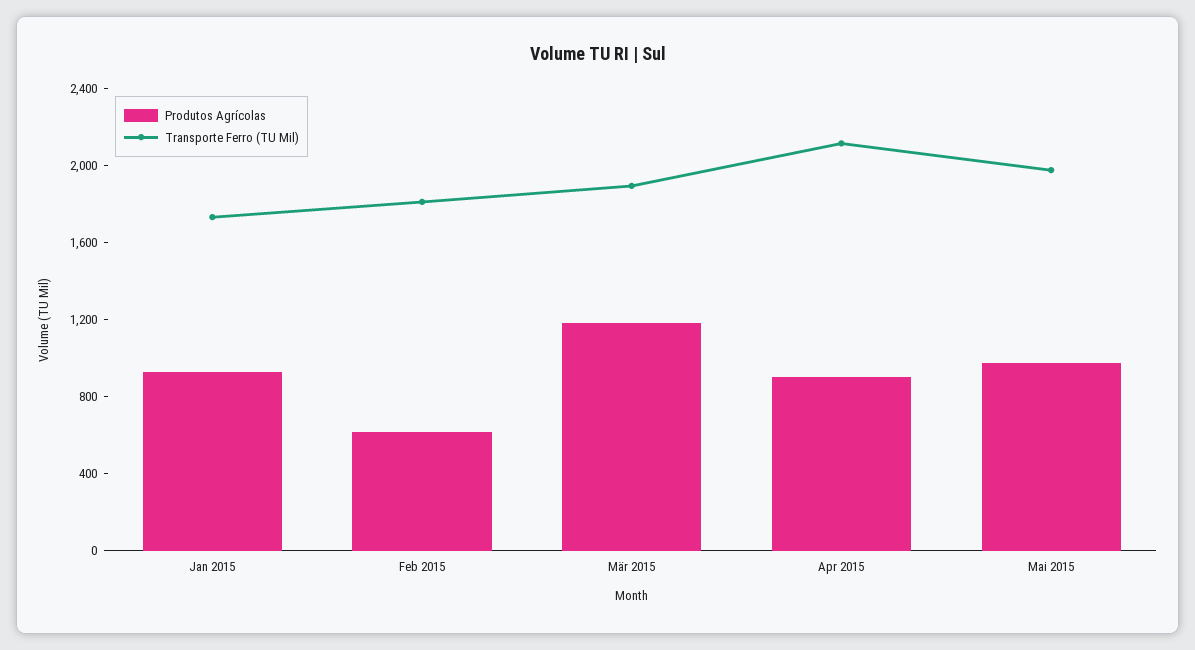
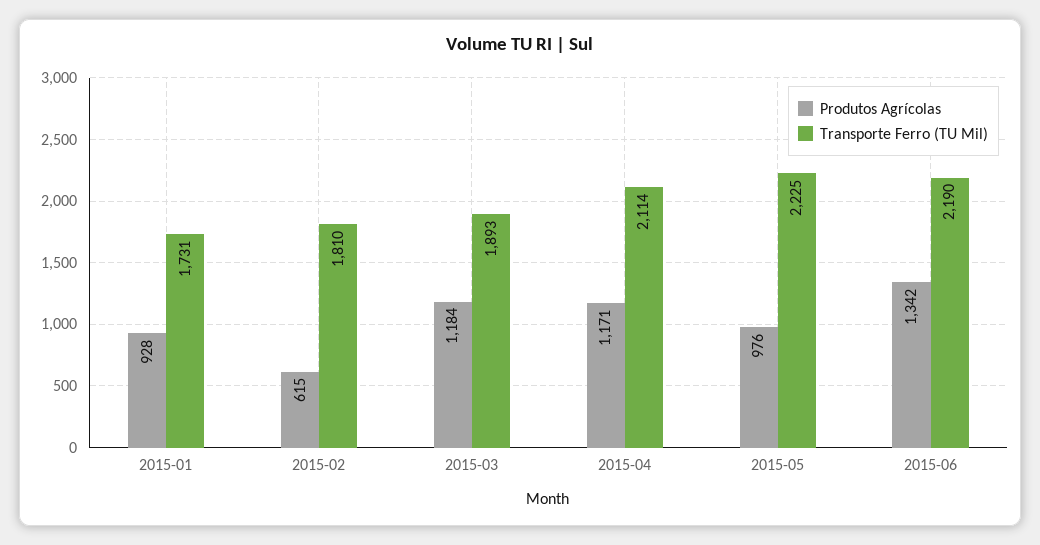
Produtos Agrícolas, Apr 2015: 900 -> 1171
Transporte Ferro (TU Mil), Mai 2015: 2000 -> 2225
Produtos Agrícolas, 2015-06: none -> 1342
Transporte Ferro (TU Mil), 2015-06: none -> 2190

